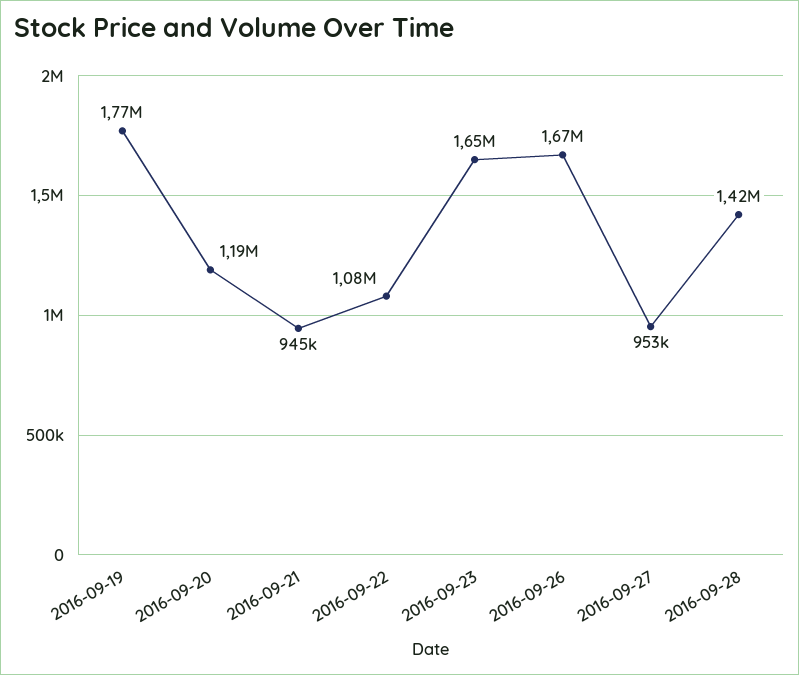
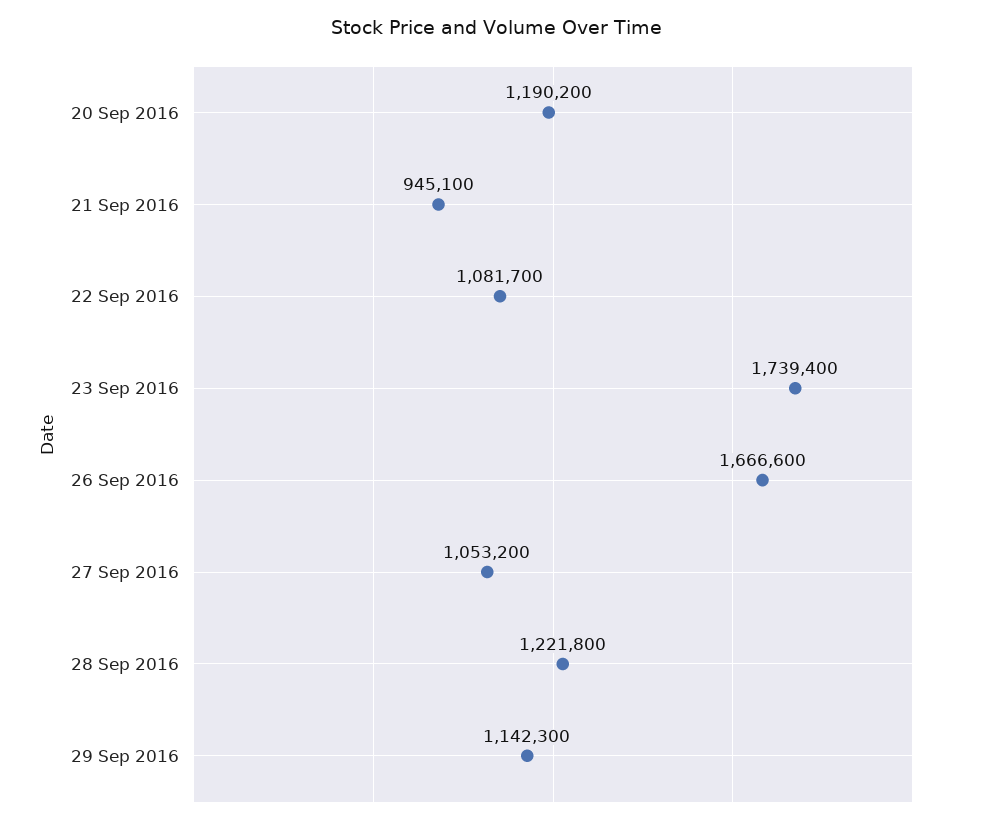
2016-09-19: 1770000 -> none
2016-09-23: 1650000 -> 1739400
2016-09-27: 953000 -> 1053200
2016-09-28: 1420000 -> 1221800
29 Sep 2016: none -> 1142300

